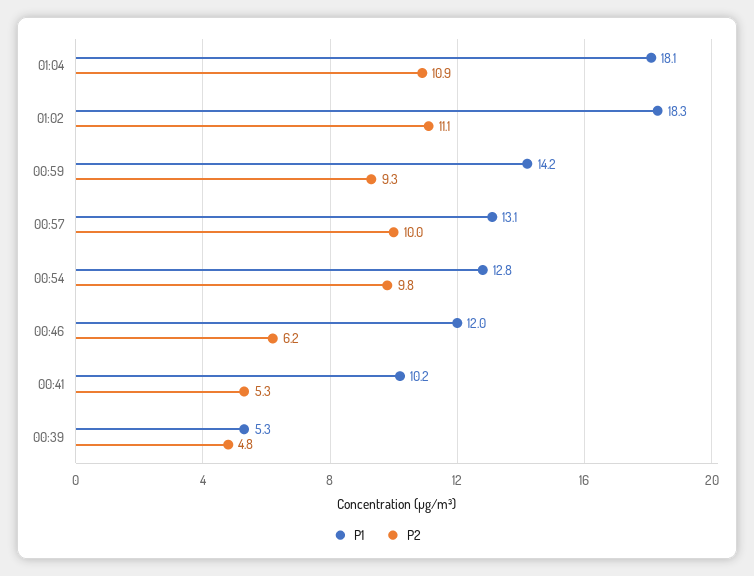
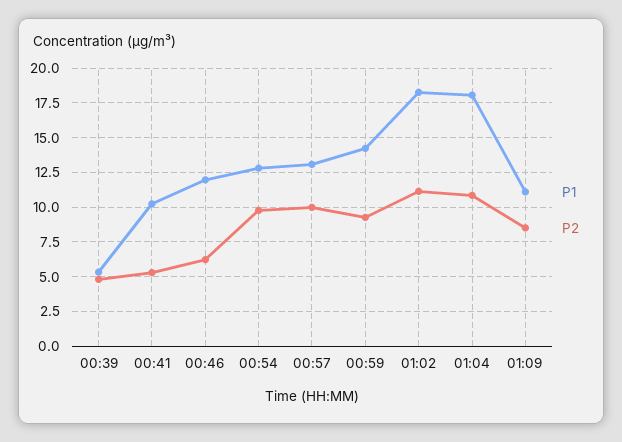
P1, 01:09: none -> 11
P2, 01:09: none -> 8.5

